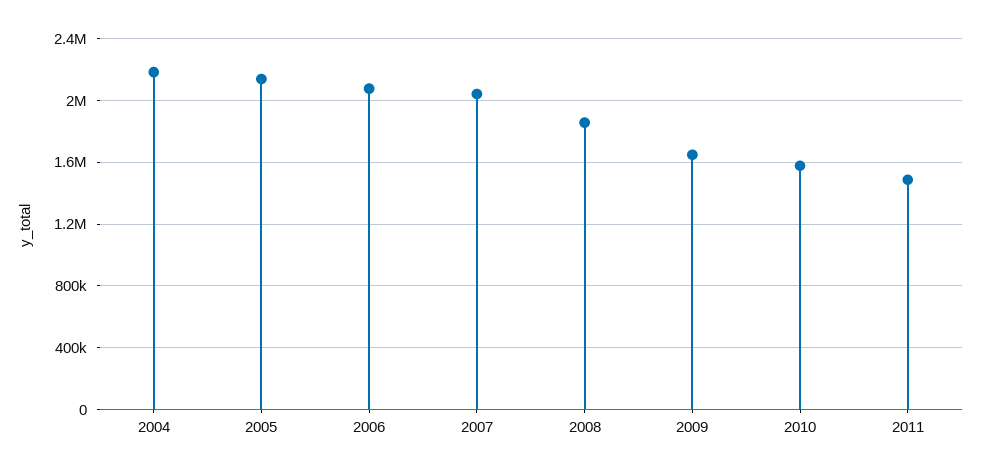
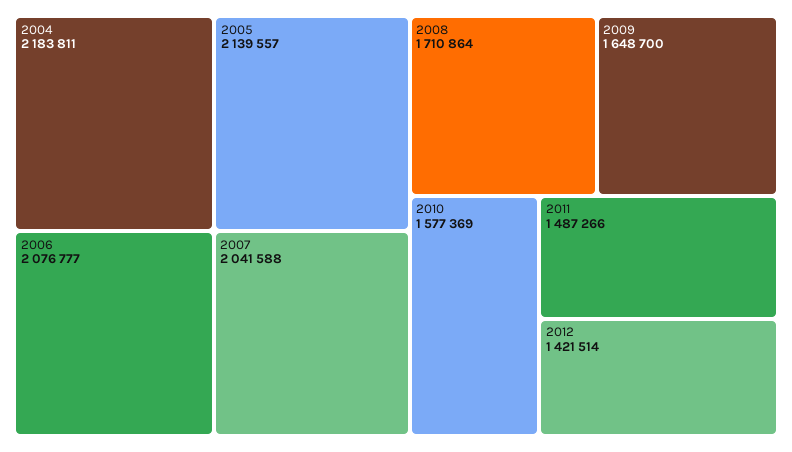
2008: 1850000 -> 1710864
2012: none -> 1421514

